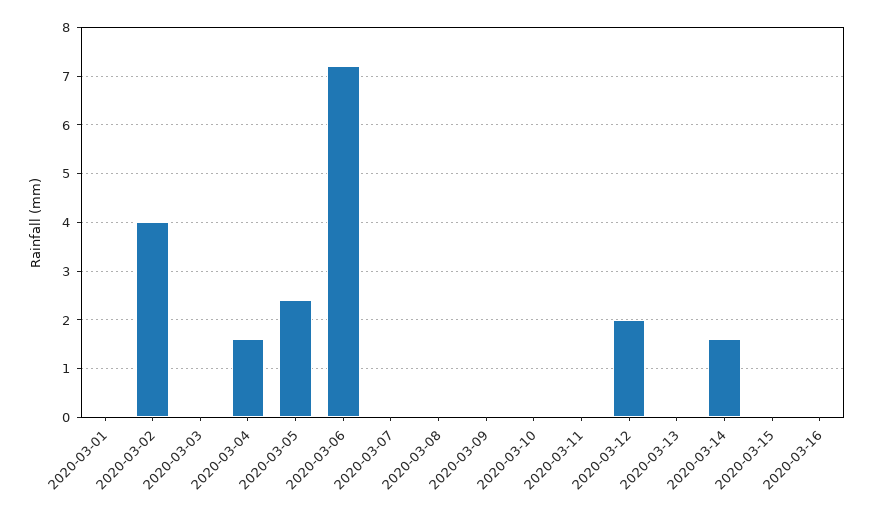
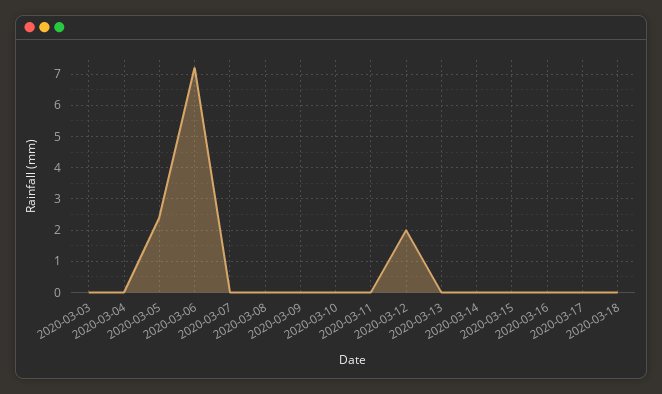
2020-03-01: 0 -> none
2020-03-02: 4 -> none
2020-03-04: 1.5 -> 0
2020-03-14: 1.5 -> 0
2020-03-17: none -> 0
2020-03-18: none -> 0

